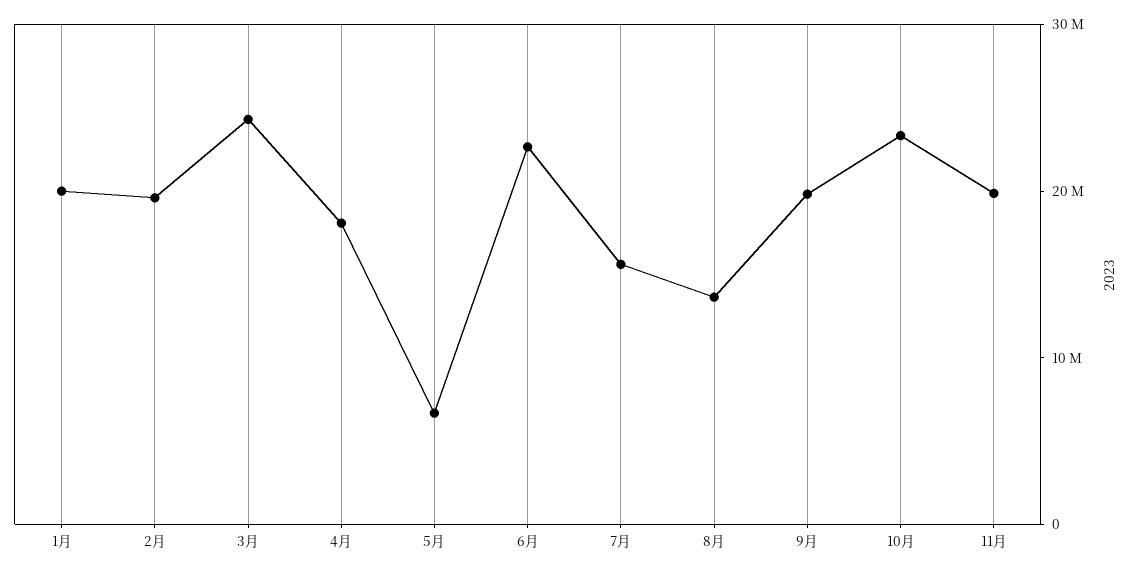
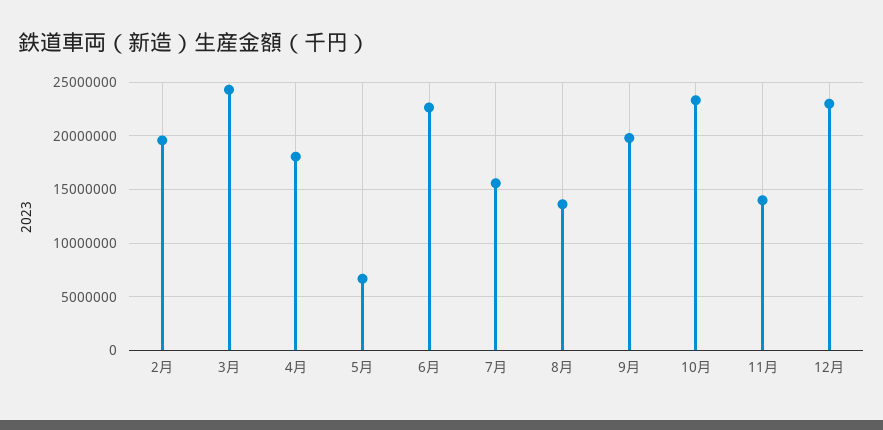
1月: 20000000 -> none
11月: 20000000 -> 14000000
12月: none -> 23000000

